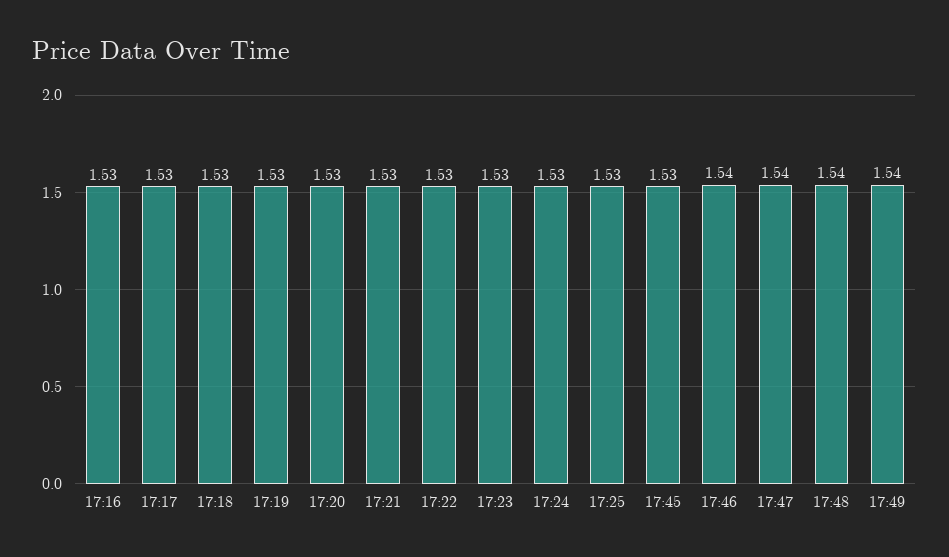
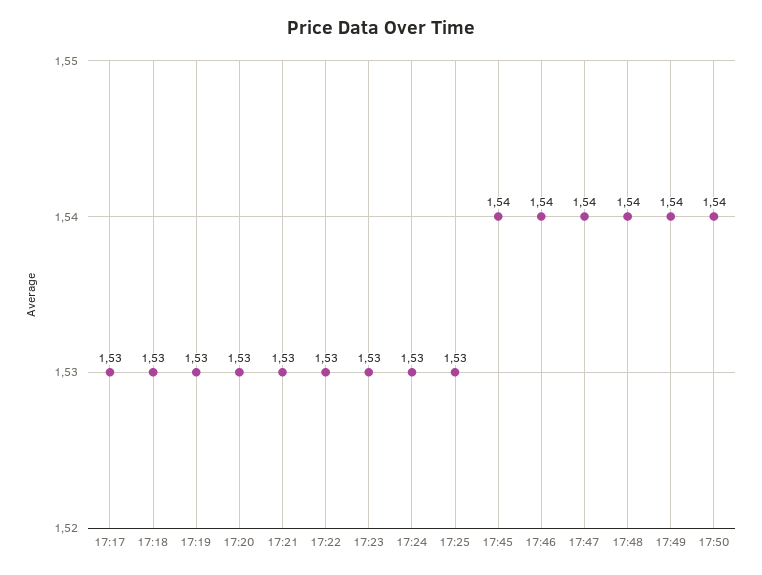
17:16: 1.53 -> none
17:45: 1.53 -> 1.54
17:50: none -> 1.54

